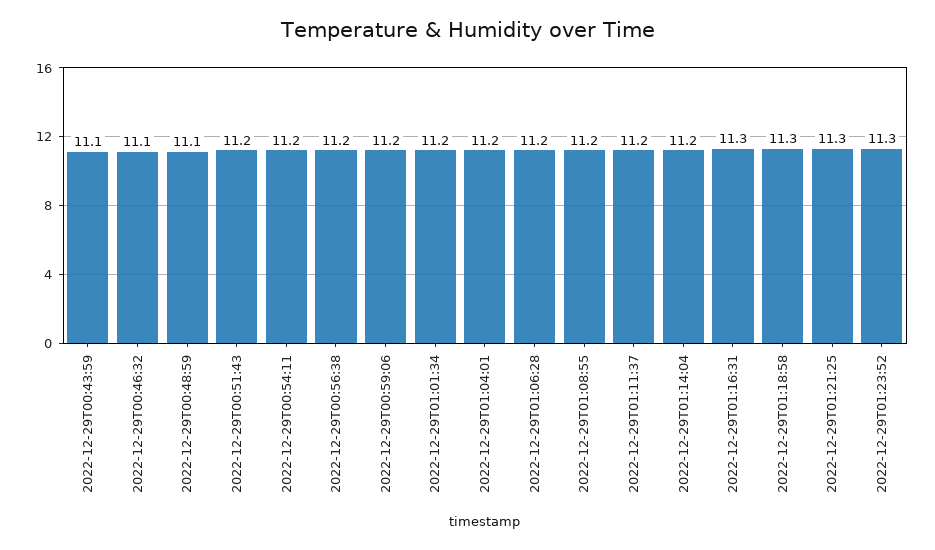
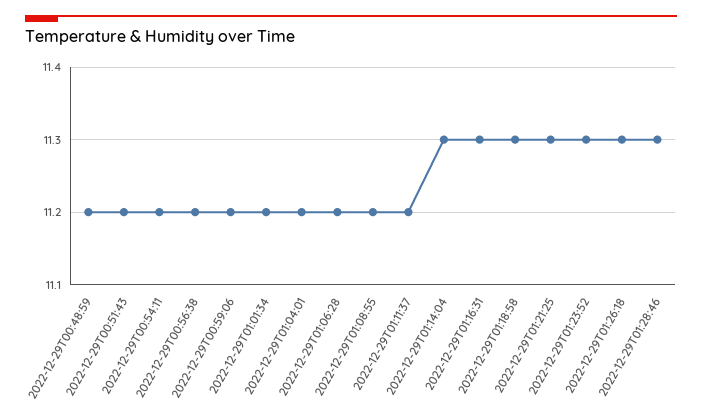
2022-12-29T00:43:59: 11.1 -> none
2022-12-29T00:46:32: 11.1 -> none
2022-12-29T00:48:59: 11.1 -> 11.2
2022-12-29T01:14:04: 11.2 -> 11.3
2022-12-29T01:26:18: none -> 11.3
2022-12-29T01:28:46: none -> 11.3

